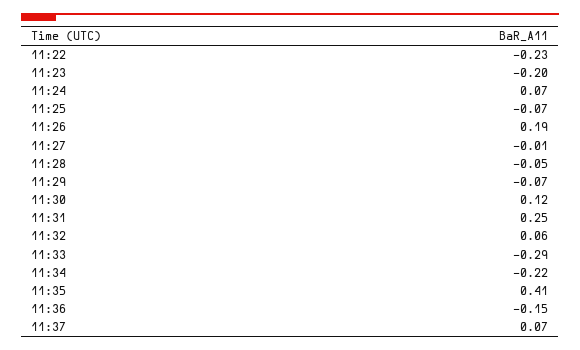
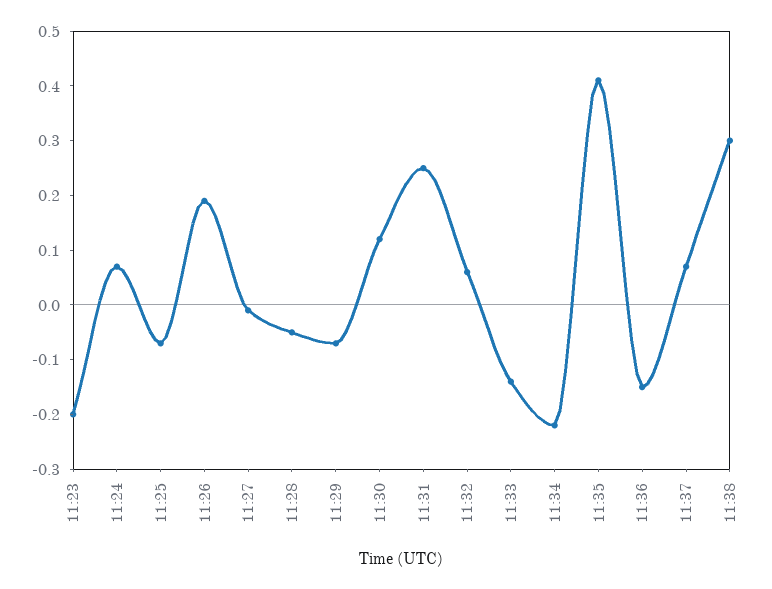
11:22: -0.23 -> none
11:33: -0.29 -> -0.15
11:38: none -> 0.3

